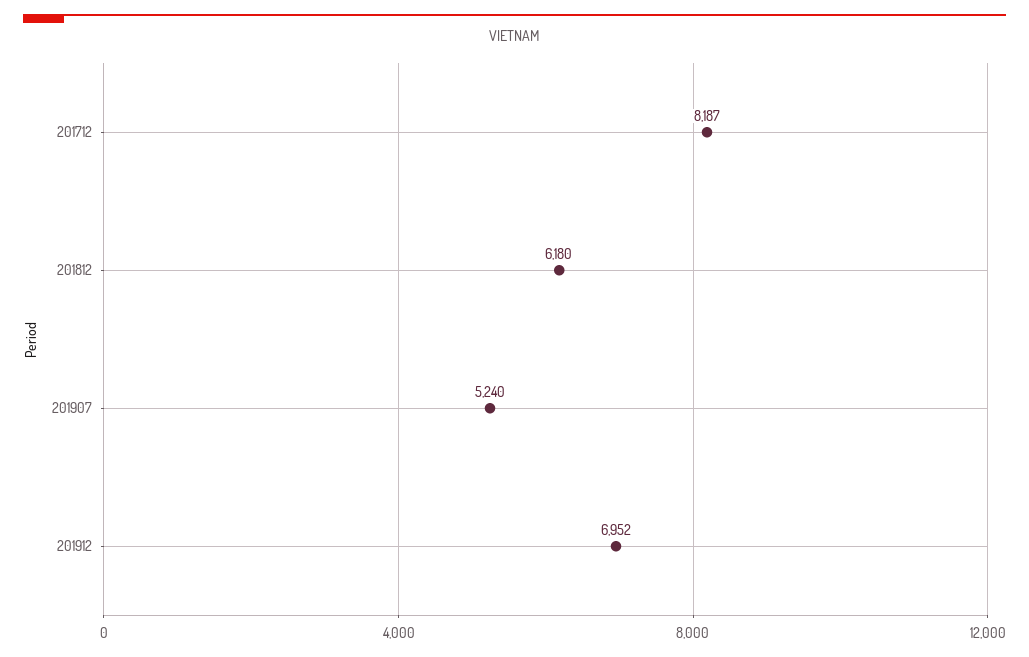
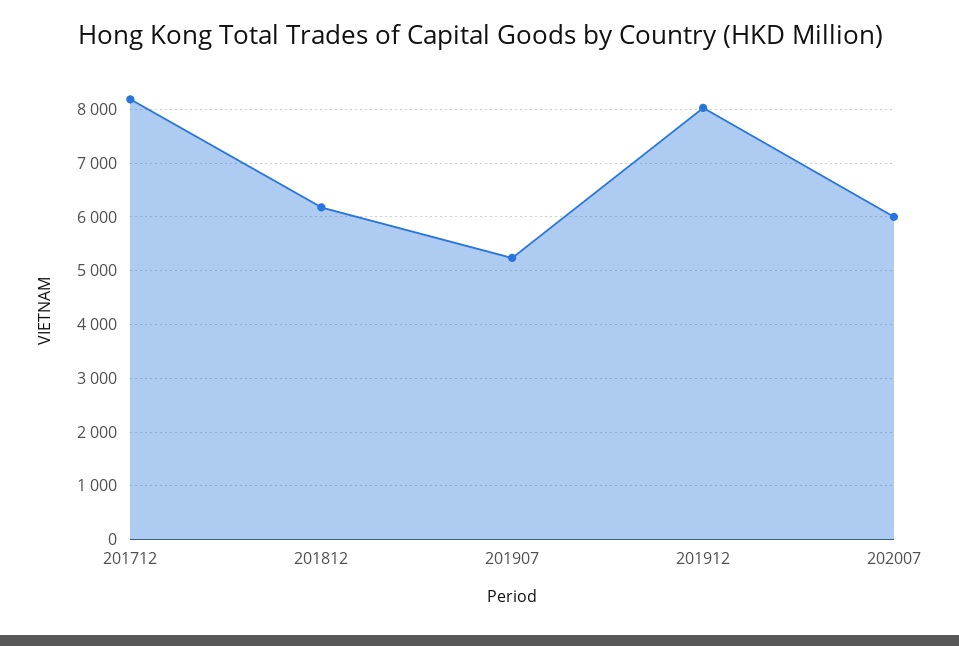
201912: 6952 -> 8000
202007: none -> 6000

